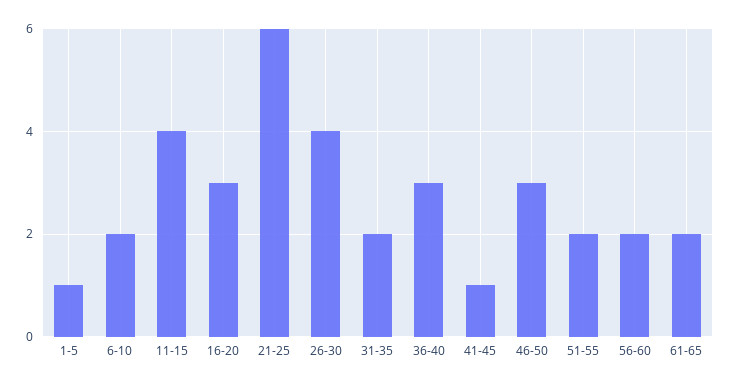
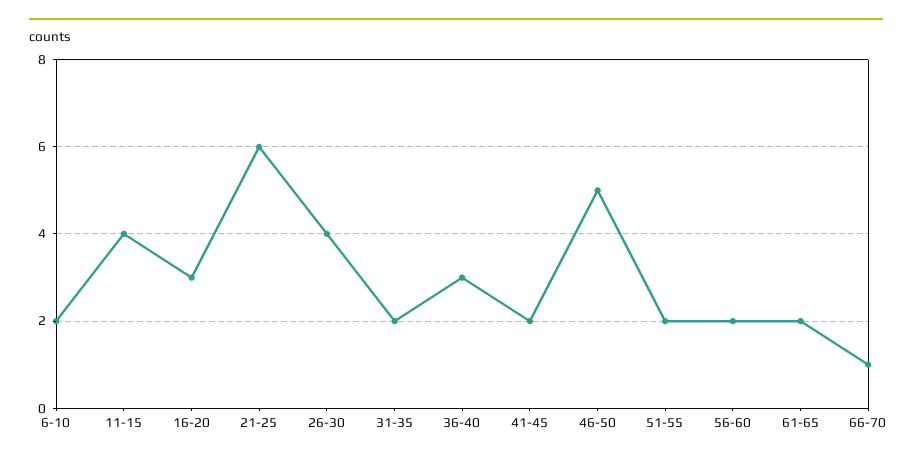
1-5: 1 -> none
41-45: 1 -> 2
46-50: 3 -> 5
66-70: none -> 1

